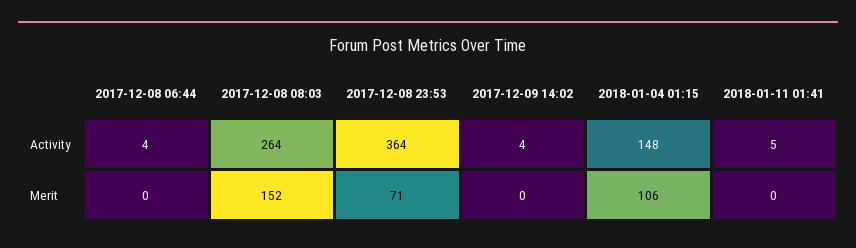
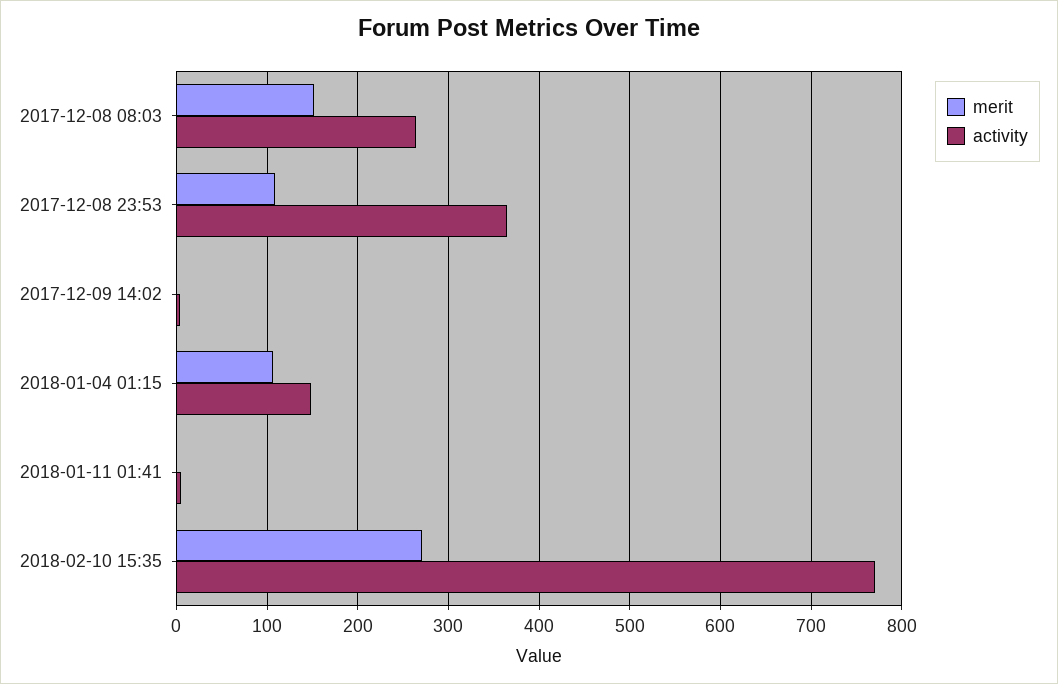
Activity, 2017-12-08 06:44: 4 -> none
Merit, 2017-12-08 06:44: 0 -> none
Merit, 2017-12-08 23:53: 71 -> 110
Merit, 2018-02-10 15:35: none -> 270
Activity, 2018-02-10 15:35: none -> 770

